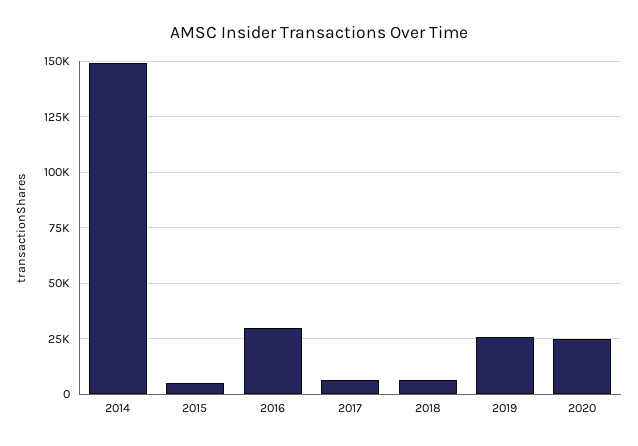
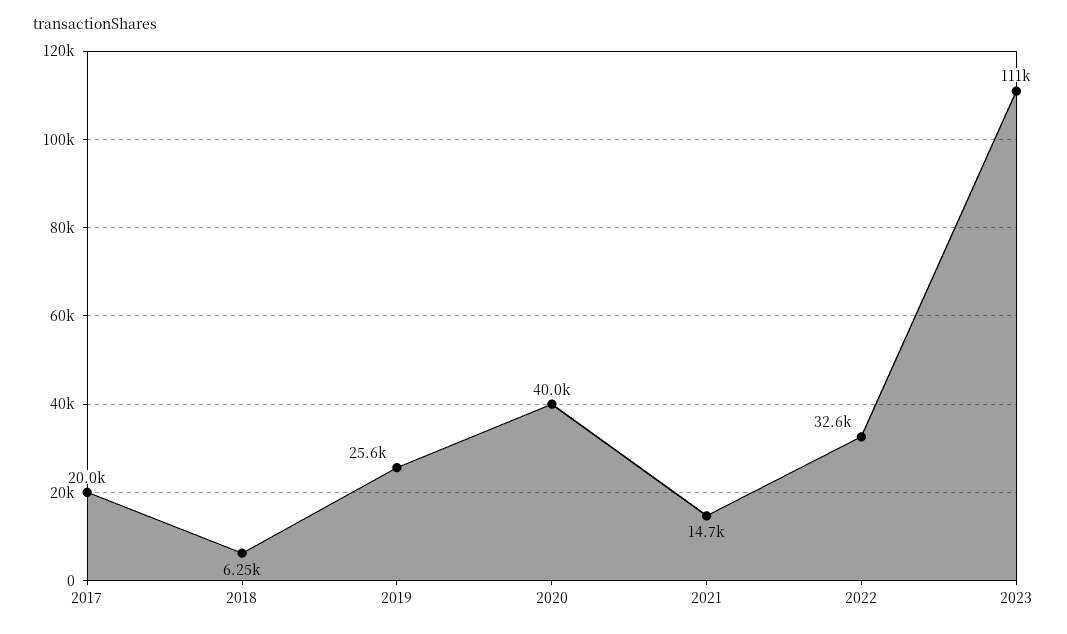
2014: 150000 -> none
2015: 5000 -> none
2016: 30000 -> none
2017: 5000 -> 20000
2020: 25000 -> 40000
2021: none -> 14700
2022: none -> 32600
2023: none -> 111000

